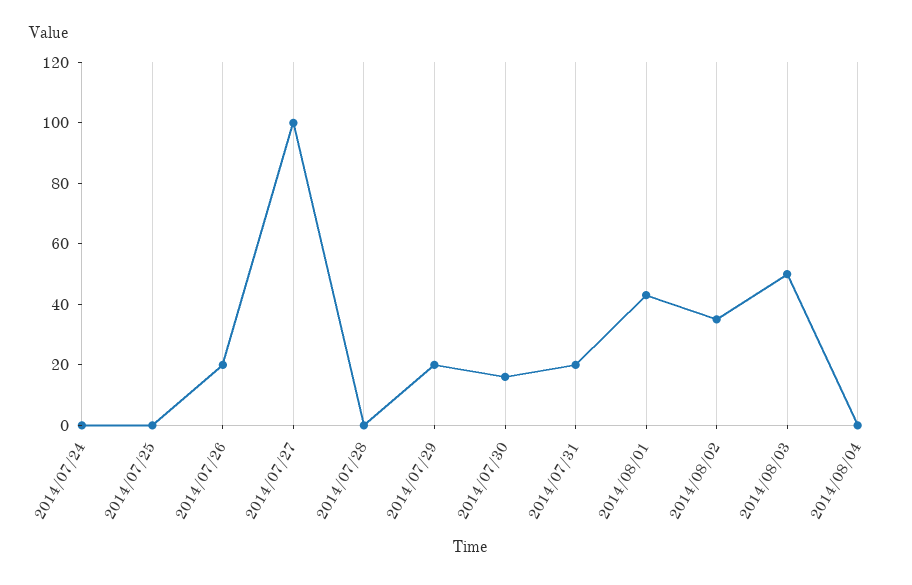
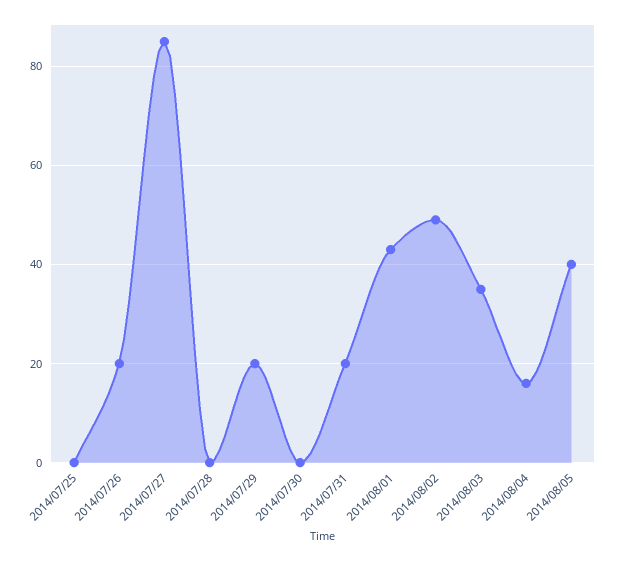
2014/07/24: 0 -> none
2014/07/27: 100 -> 85
2014/07/30: 15 -> 0
2014/08/02: 35 -> 50
2014/08/03: 50 -> 35
2014/08/04: 0 -> 15
2014/08/05: none -> 40

